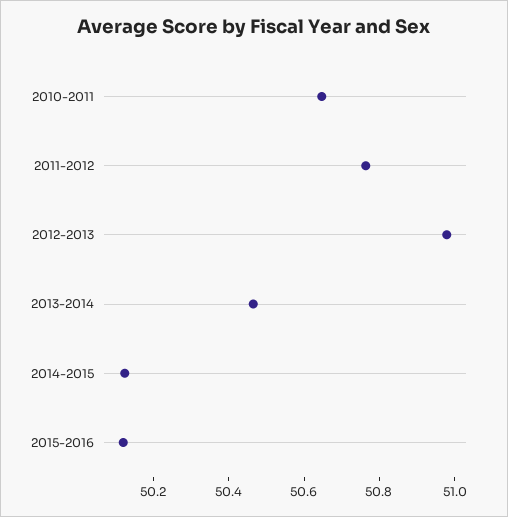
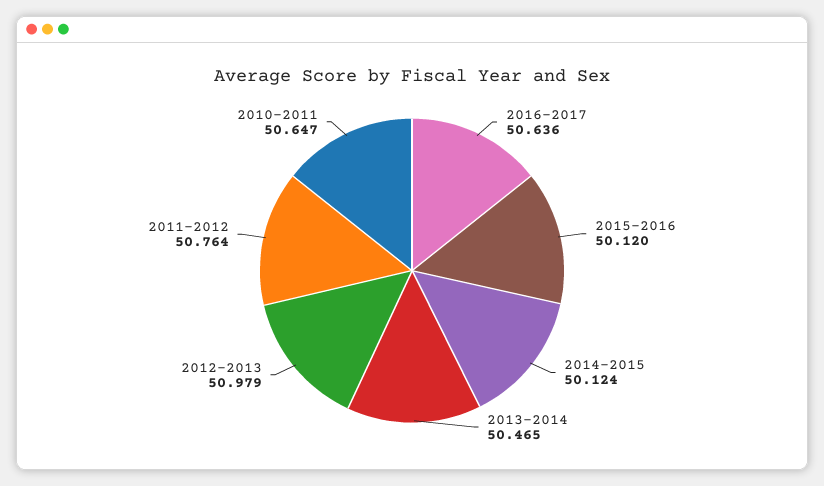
2016-2017: none -> 50.636

